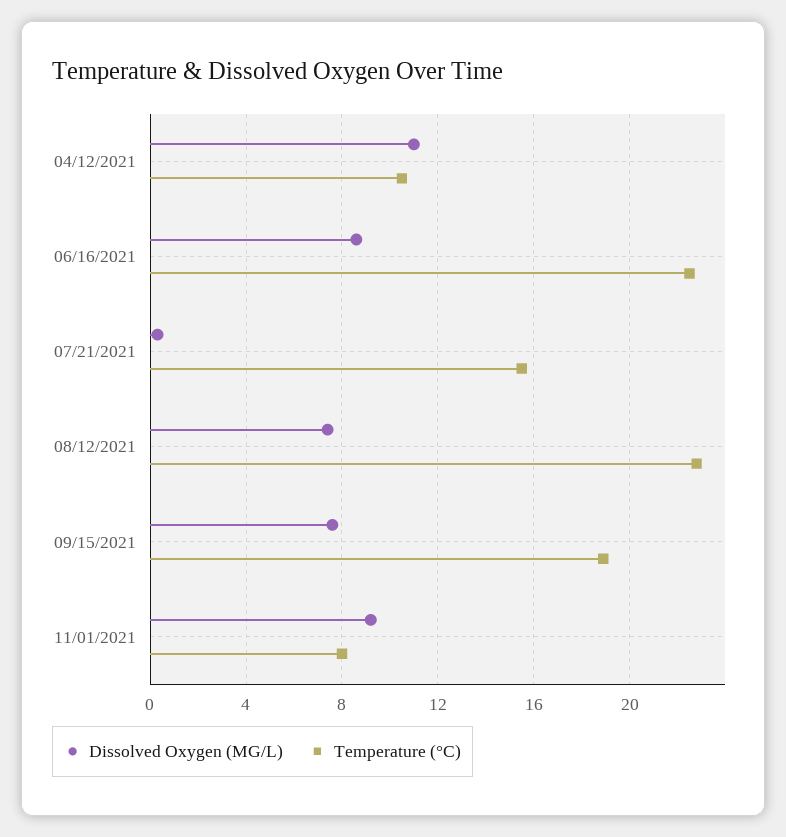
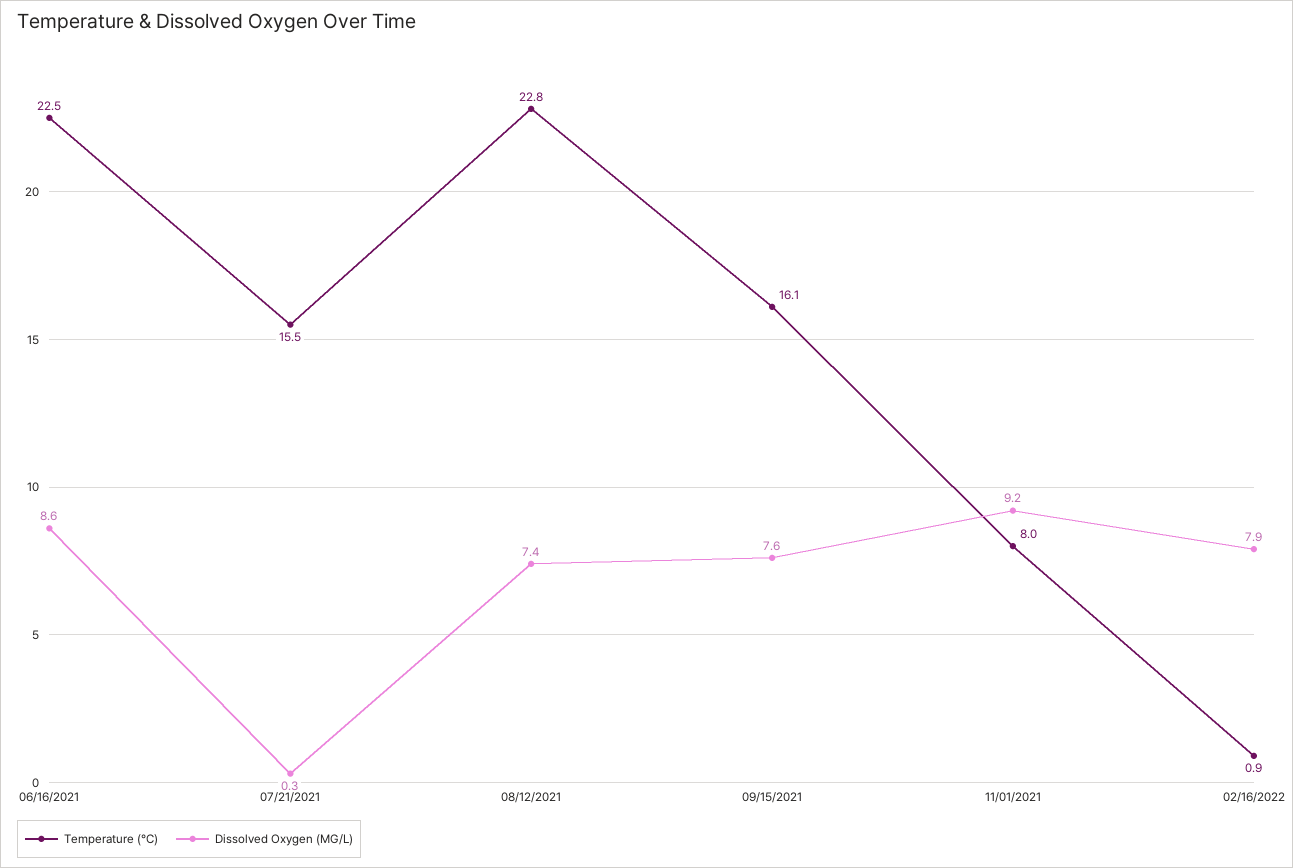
Dissolved Oxygen (MG/L), 04/12/2021: 11 -> none
Temperature (°C), 04/12/2021: 10.5 -> none
Temperature (°C), 09/15/2021: 19 -> 16.1
Temperature (°C), 02/16/2022: none -> 0.9
Dissolved Oxygen (MG/L), 02/16/2022: none -> 7.9

